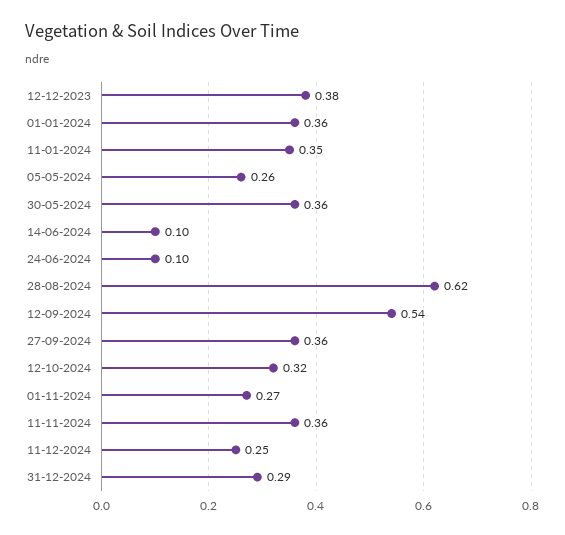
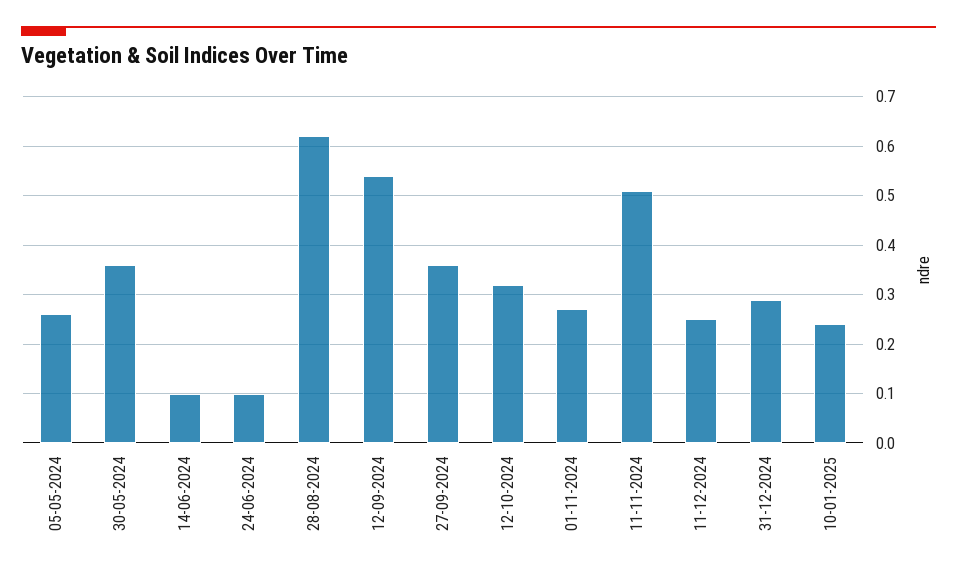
12-12-2023: 0.38 -> none
01-01-2024: 0.36 -> none
11-01-2024: 0.35 -> none
11-11-2024: 0.36 -> 0.5
10-01-2025: none -> 0.25

